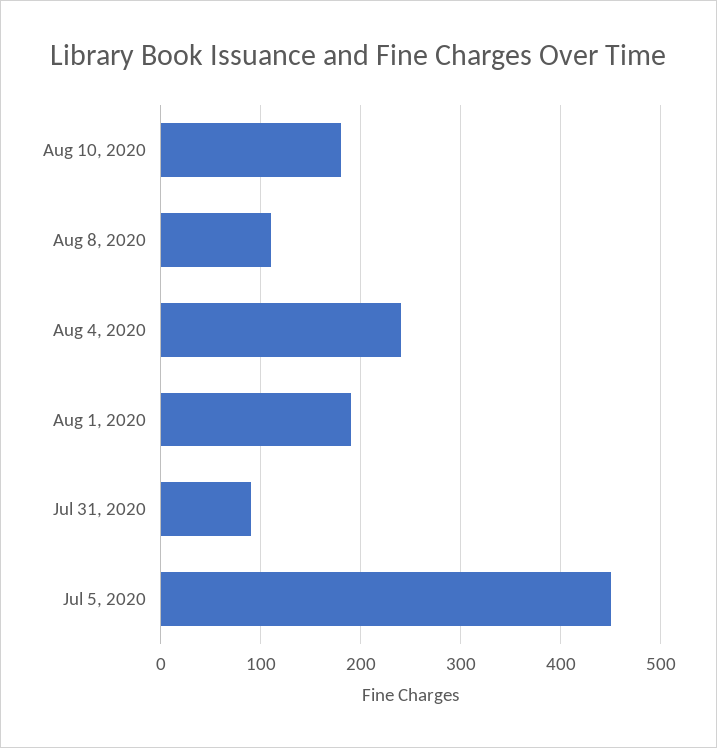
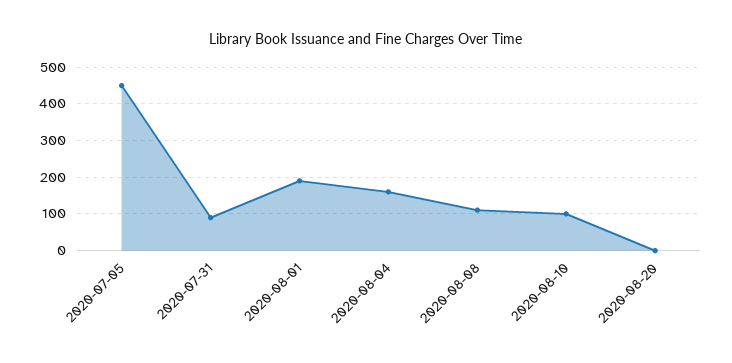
Aug 10, 2020: 180 -> 100
Aug 4, 2020: 240 -> 160
2020-08-20: none -> 0

